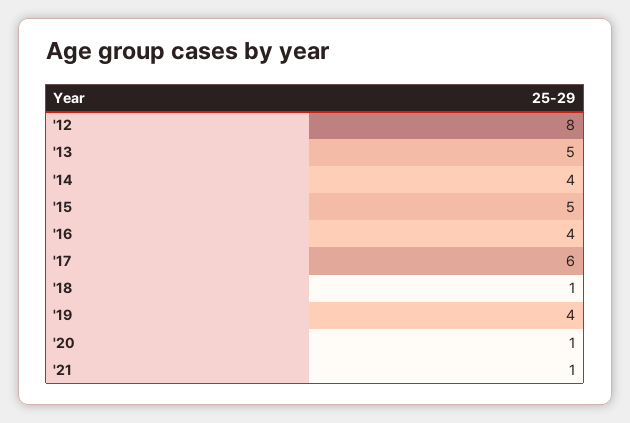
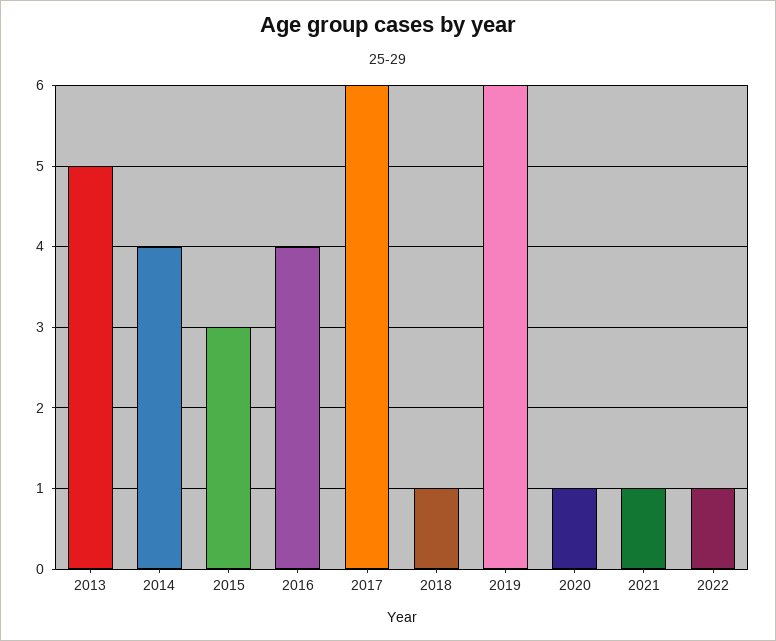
'12: 8 -> none
'15: 5 -> 3
'19: 4 -> 6
2022: none -> 1

